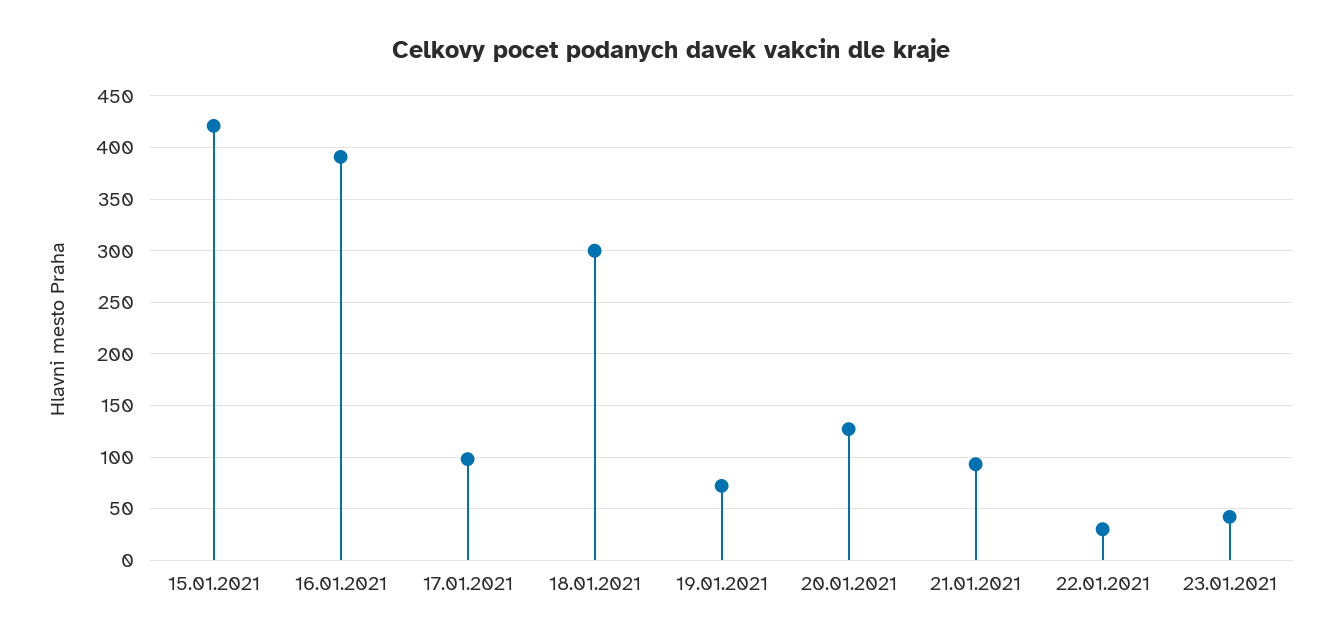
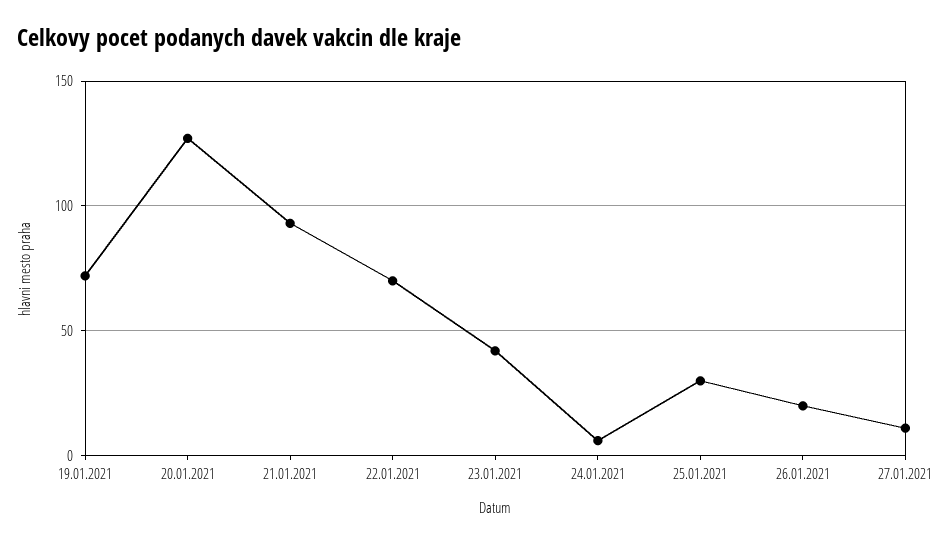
15.01.2021: 420 -> none
16.01.2021: 390 -> none
17.01.2021: 100 -> none
18.01.2021: 300 -> none
22.01.2021: 30 -> 70
24.01.2021: none -> 5
25.01.2021: none -> 30
26.01.2021: none -> 20
27.01.2021: none -> 10

